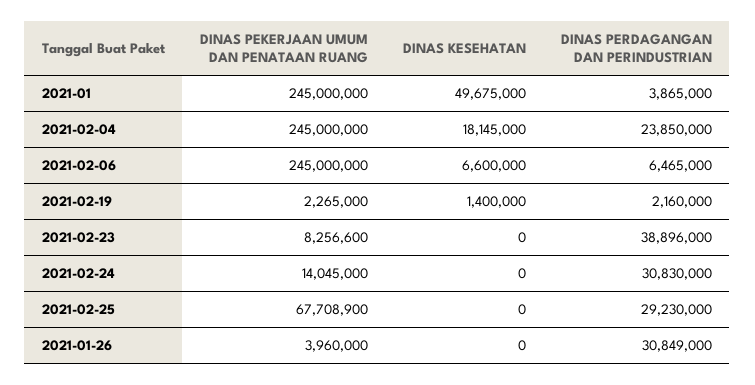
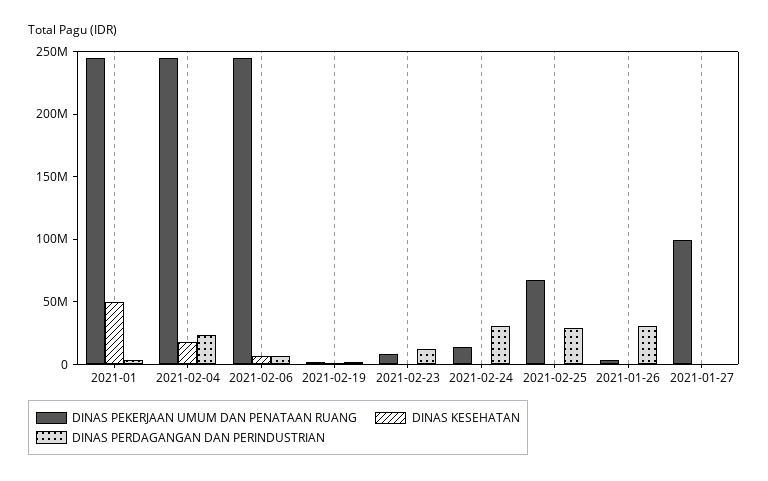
DINAS PERDAGANGAN DAN PERINDUSTRIAN, 2021-02-23: 38896000 -> 10000000
DINAS PEKERJAAN UMUM DAN PENATAAN RUANG, 2021-01-27: none -> 100000000
DINAS KESEHATAN, 2021-01-27: none -> 0
DINAS PERDAGANGAN DAN PERINDUSTRIAN, 2021-01-27: none -> 0

